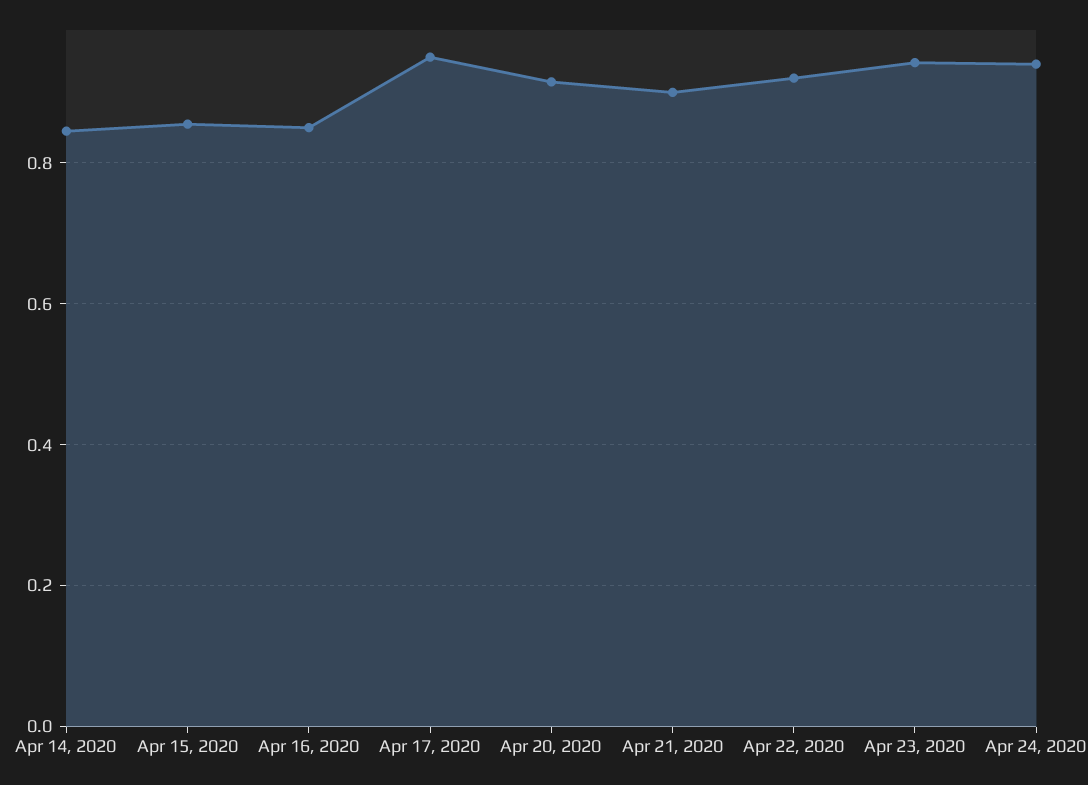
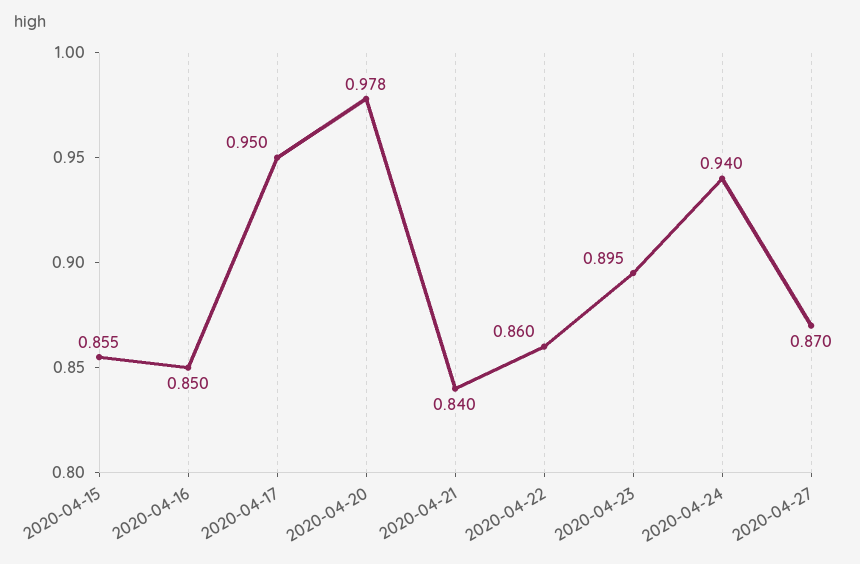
Apr 14, 2020: 0.84 -> none
Apr 20, 2020: 0.92 -> 0.978
Apr 21, 2020: 0.9 -> 0.84
Apr 22, 2020: 0.92 -> 0.86
Apr 23, 2020: 0.94 -> 0.895
2020-04-27: none -> 0.87

